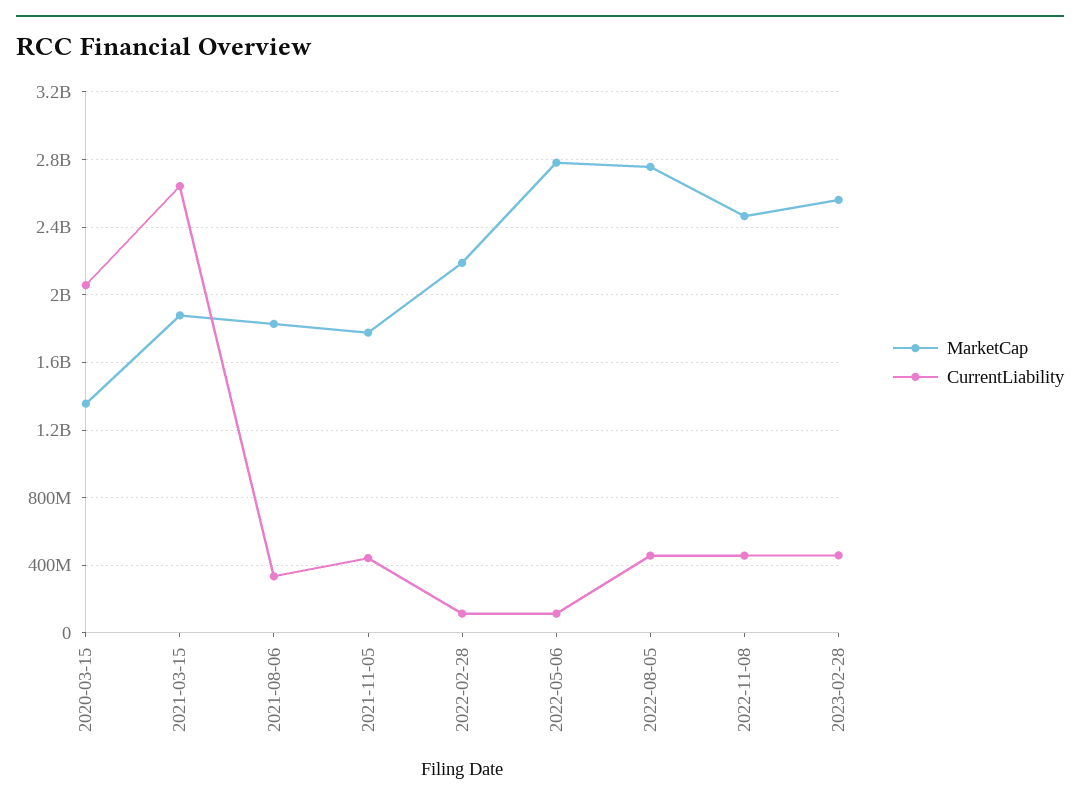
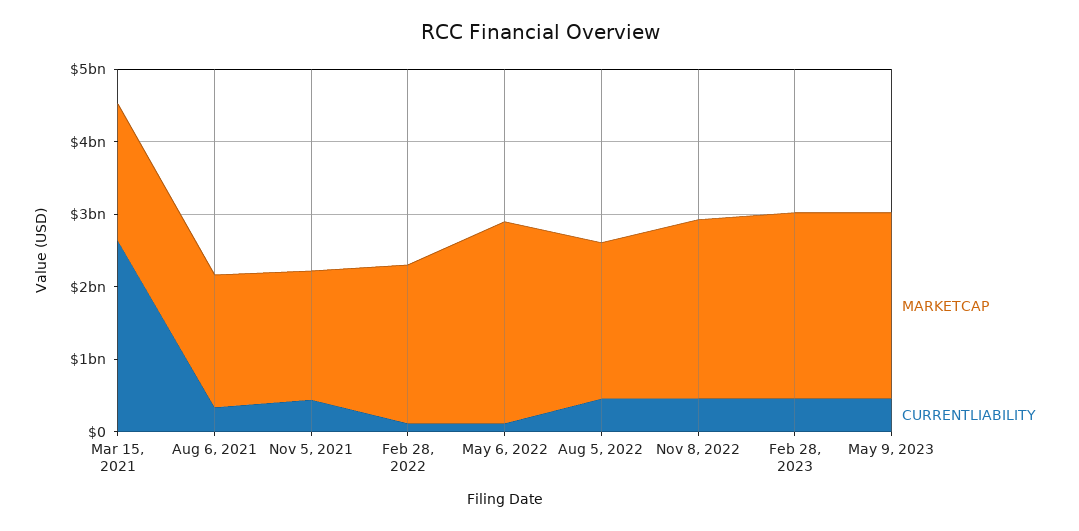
MarketCap, 2020-03-15: 1350000000 -> none
CurrentLiability, 2020-03-15: 2050000000 -> none
MarketCap, 2022-08-05: 2750000000 -> 2200000000
MarketCap, May 9, 2023: none -> 2600000000
CurrentLiability, May 9, 2023: none -> 400000000

